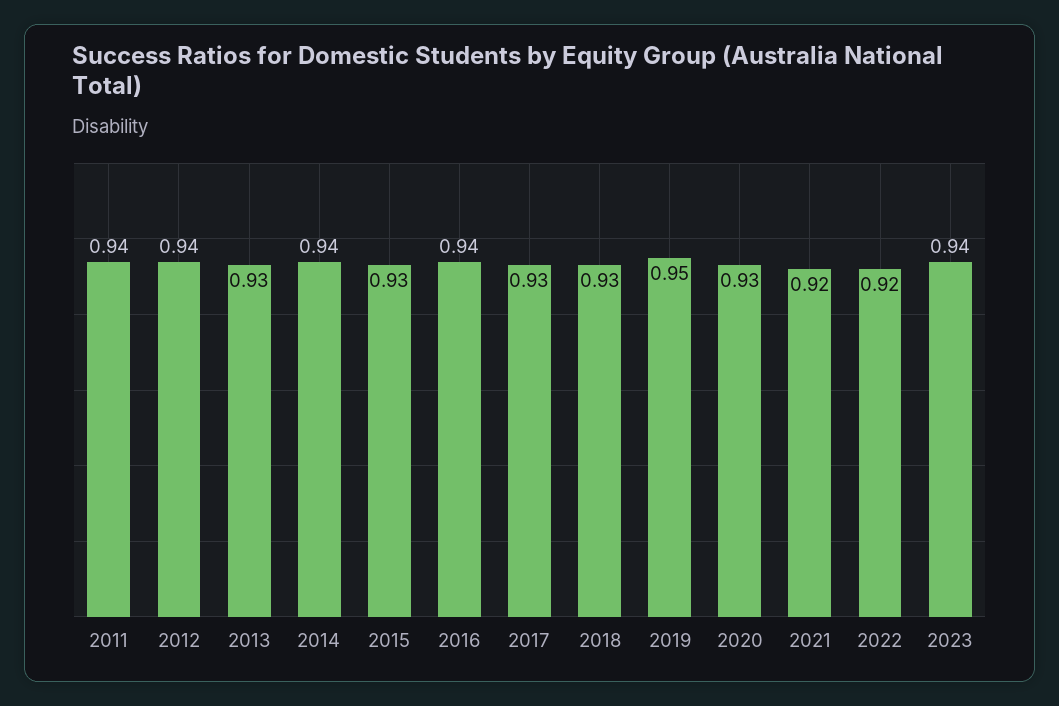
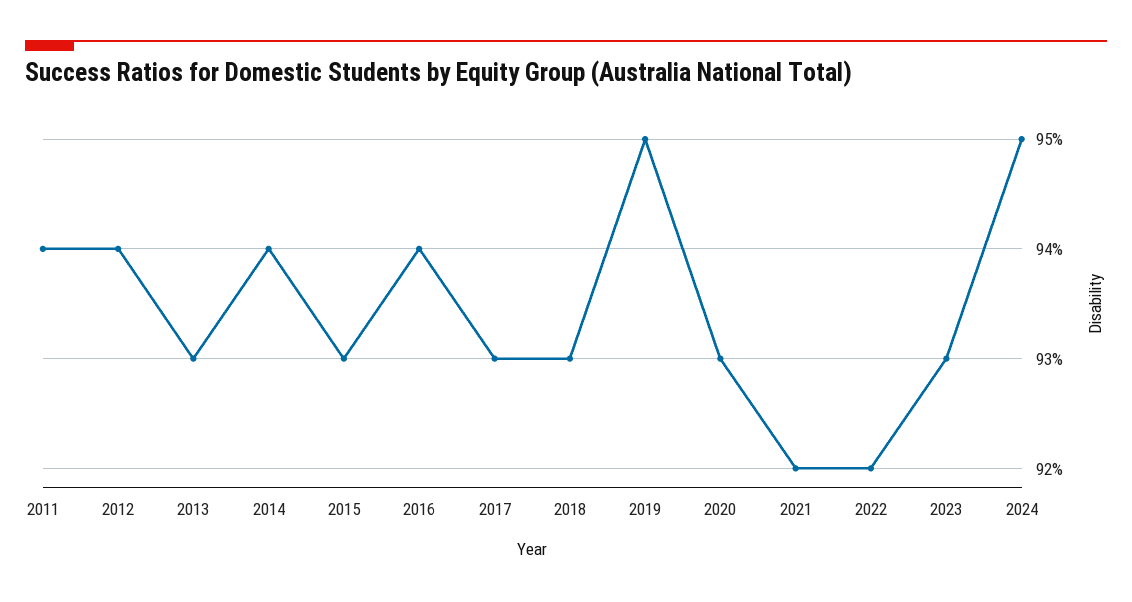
2023: 0.94 -> 0.93
2024: none -> 0.95

